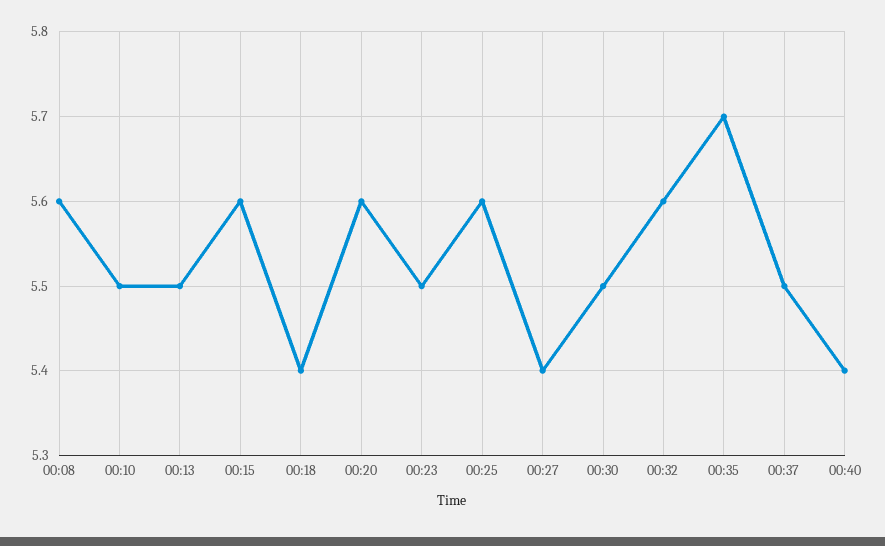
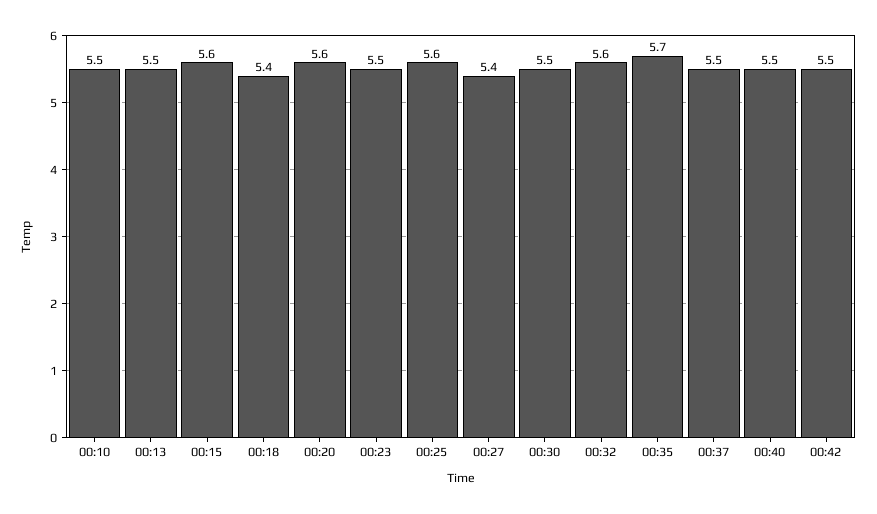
00:08: 5.6 -> none
00:40: 5.4 -> 5.5
00:42: none -> 5.5

